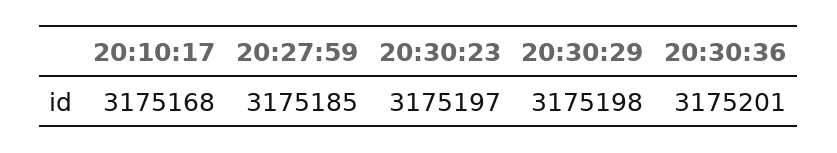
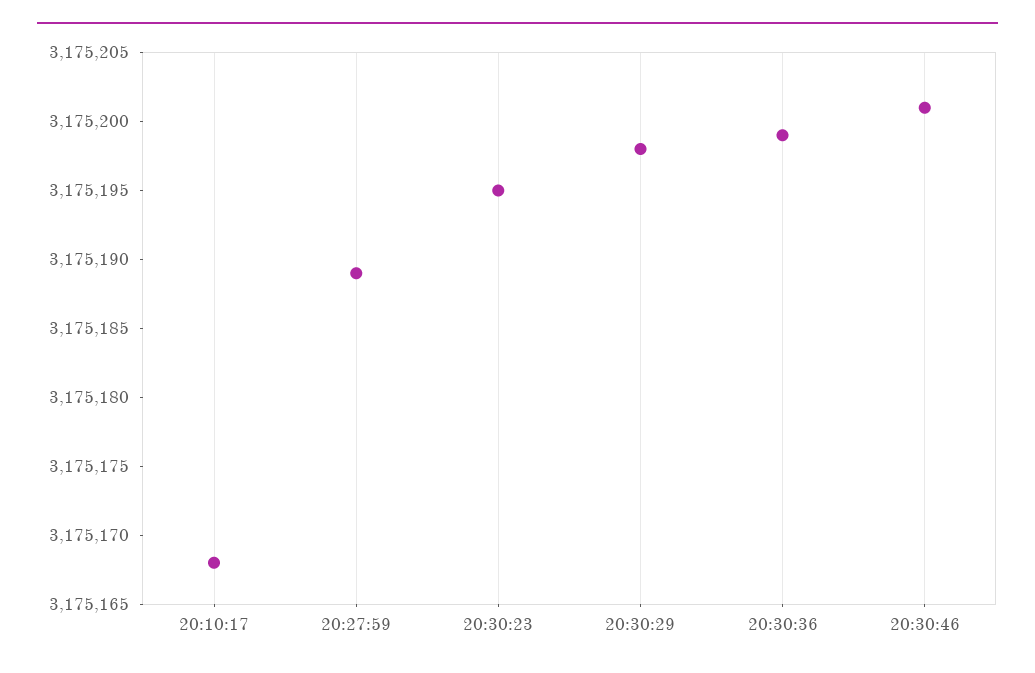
20:27:59: 3175185 -> 3175189
20:30:23: 3175197 -> 3175195
20:30:36: 3175201 -> 3175199
20:30:46: none -> 3175201

